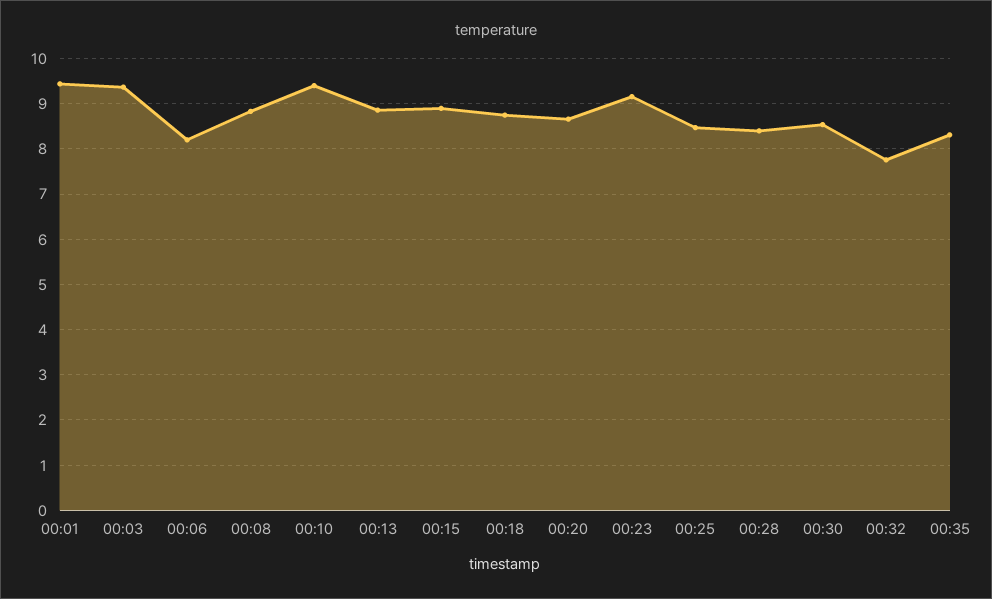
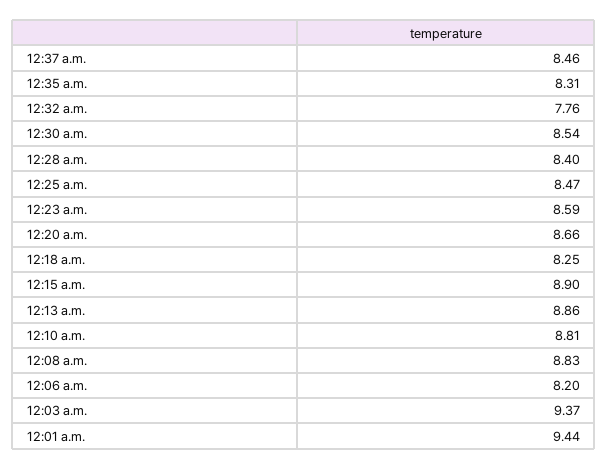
00:10: 9.4 -> 8.81
00:18: 8.8 -> 8.25
00:23: 9.2 -> 8.59
12:37 a.m.: none -> 8.46

